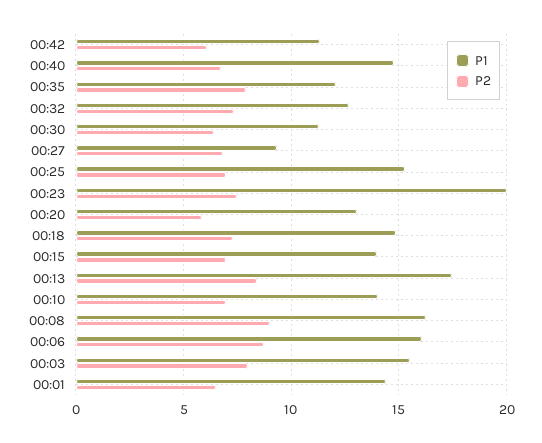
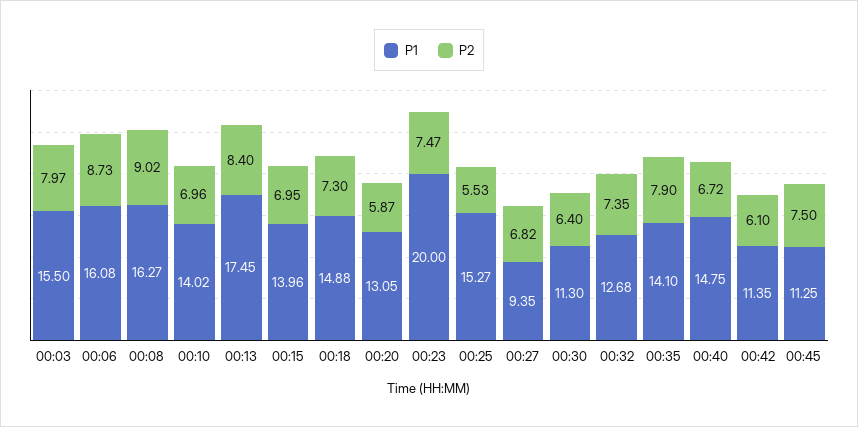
P1, 00:35: 12 -> 14.1
P2, 00:25: 7 -> 5.53
P1, 00:01: 14.5 -> none
P2, 00:01: 6.5 -> none
P1, 00:45: none -> 11.25
P2, 00:45: none -> 7.5

